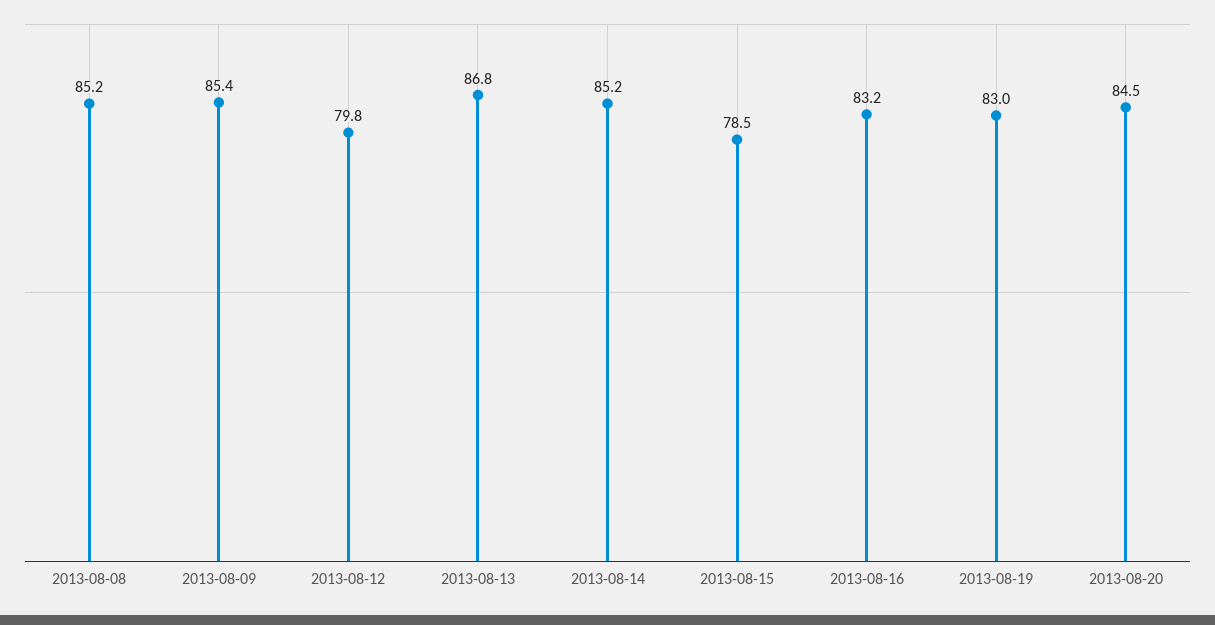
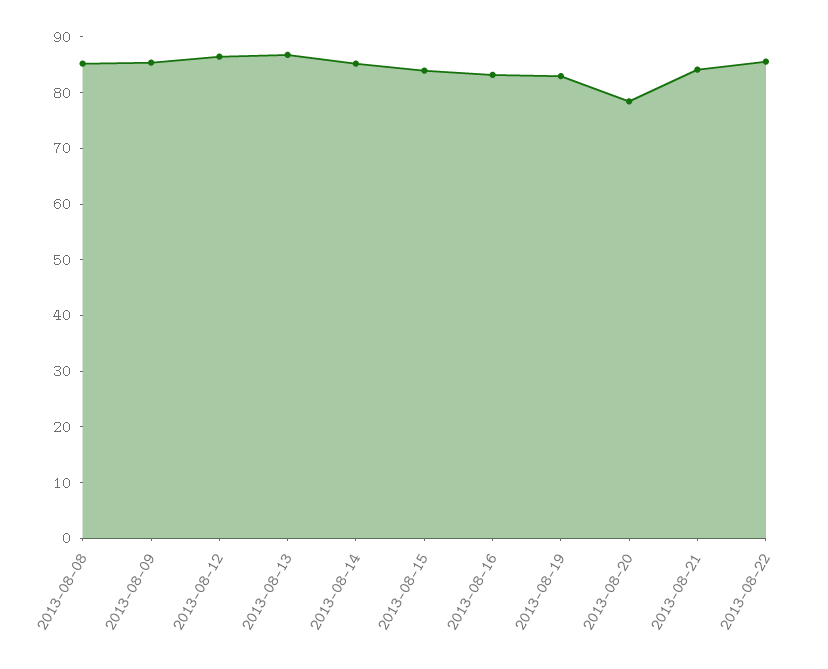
2013-08-12: 79.8 -> 86
2013-08-15: 78.5 -> 84
2013-08-20: 84.5 -> 78
2013-08-21: none -> 84
2013-08-22: none -> 86

